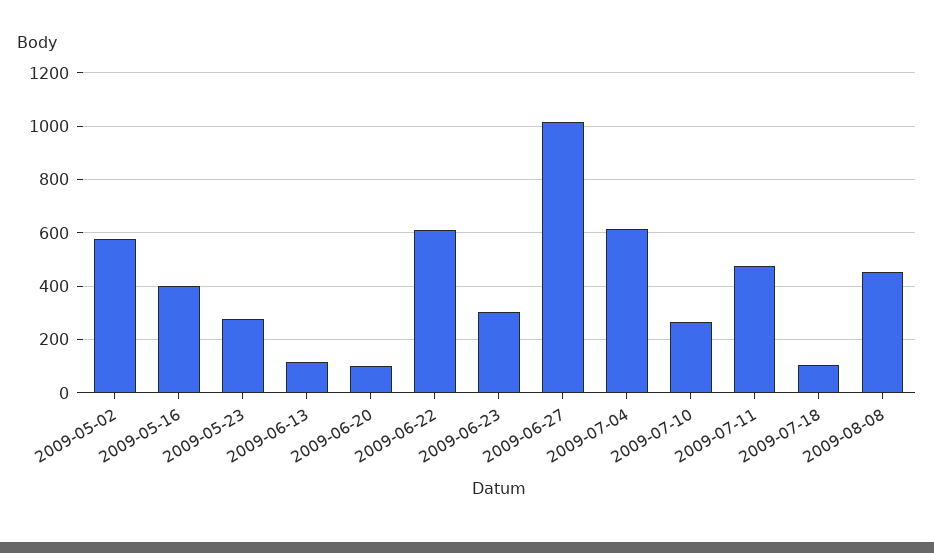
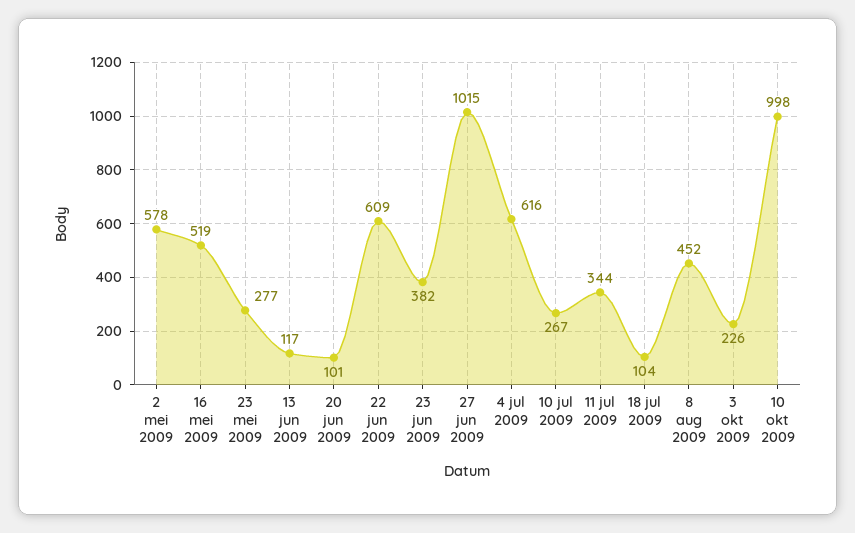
2009-05-16: 400 -> 519
2009-06-23: 300 -> 382
2009-07-11: 475 -> 344
3 okt 2009: none -> 226
10 okt 2009: none -> 998

